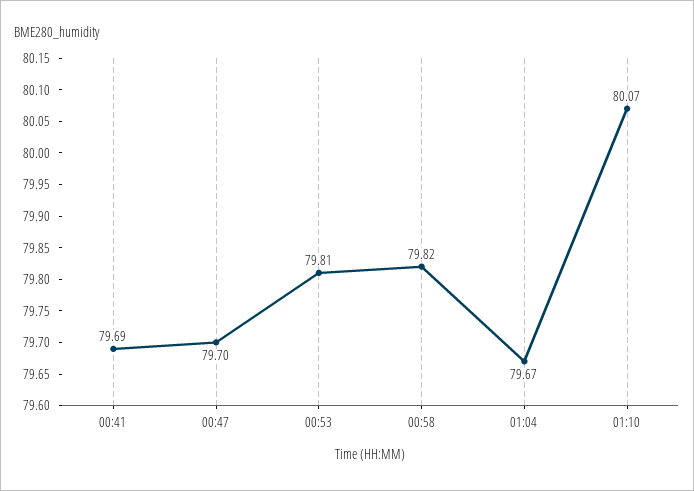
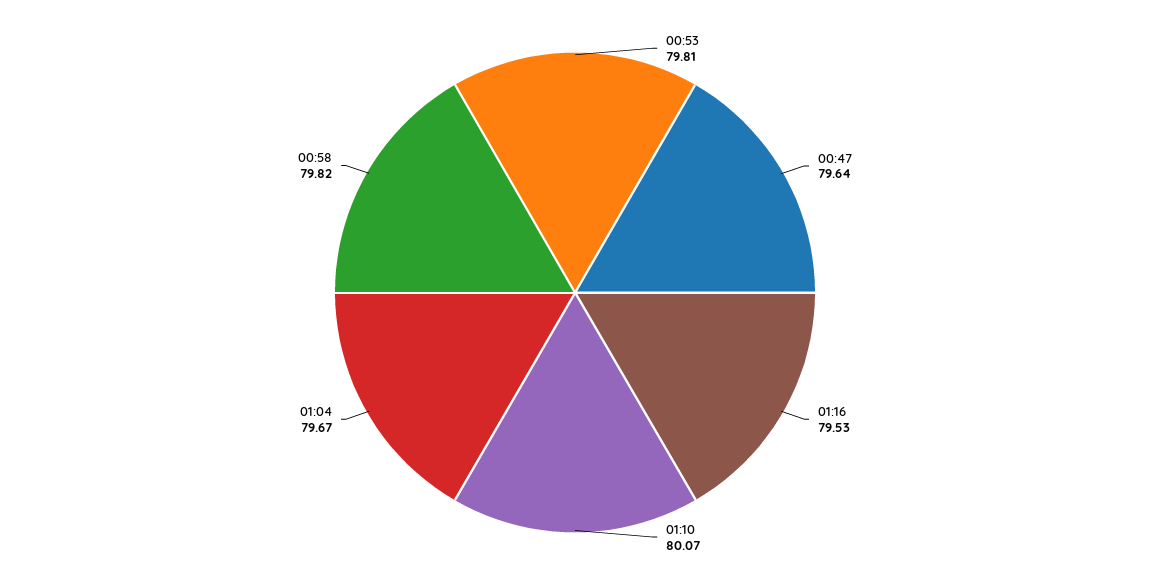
00:41: 79.69 -> none
00:47: 79.7 -> 79.64
01:16: none -> 79.53

